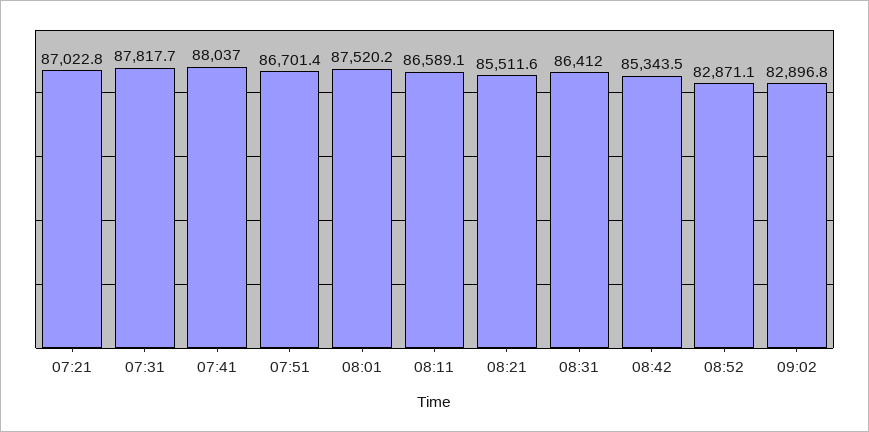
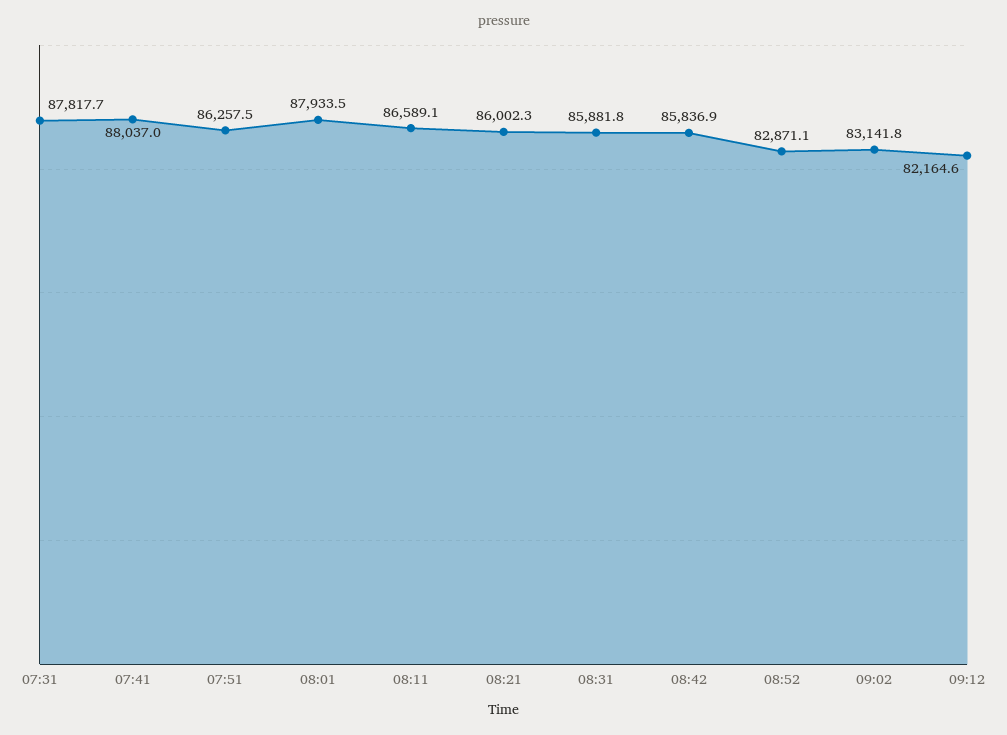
07:21: 87022.8 -> none
07:51: 86701.4 -> 86257.5
08:01: 87520.2 -> 87933.5
08:21: 85511.6 -> 86002.3
08:31: 86412 -> 85881.8
08:42: 85343.5 -> 85836.9
09:02: 82896.8 -> 83141.8
09:12: none -> 82164.6

